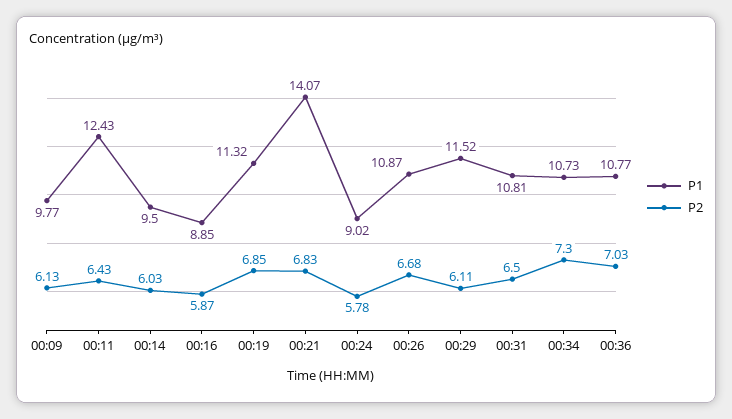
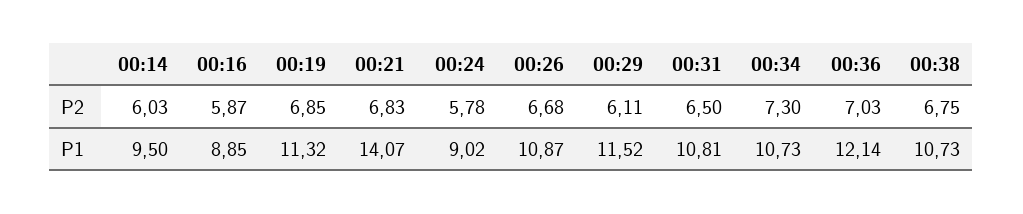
P1, 00:09: 9.77 -> none
P2, 00:09: 6.13 -> none
P1, 00:11: 12.43 -> none
P2, 00:11: 6.43 -> none
P1, 00:36: 10.77 -> 12.14
P2, 00:38: none -> 6.75
P1, 00:38: none -> 10.73

